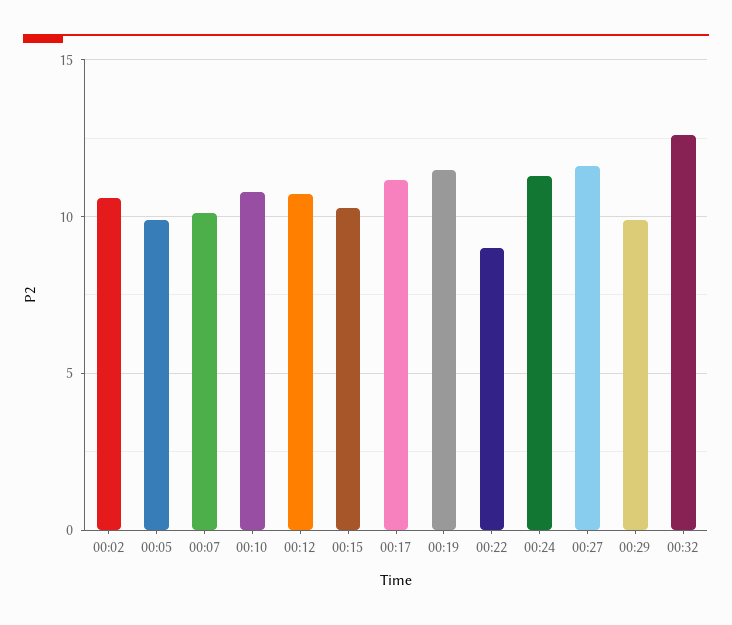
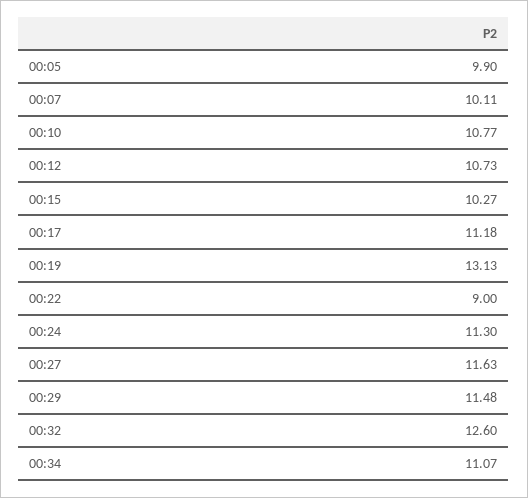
00:02: 10.5 -> none
00:19: 11.5 -> 13.13
00:29: 10 -> 11.48
00:34: none -> 11.07

